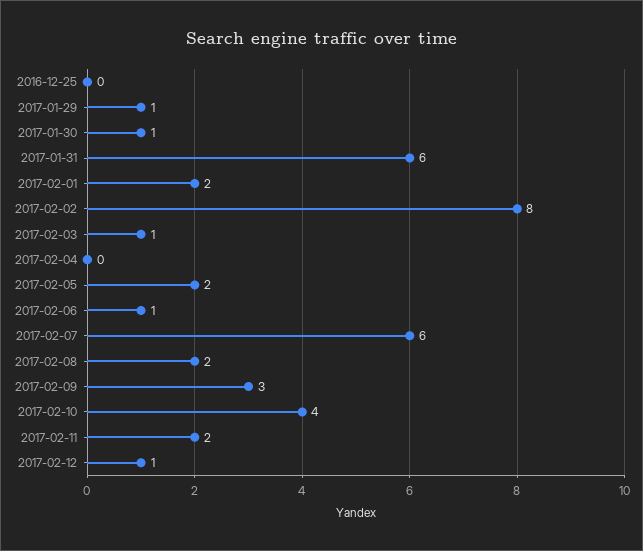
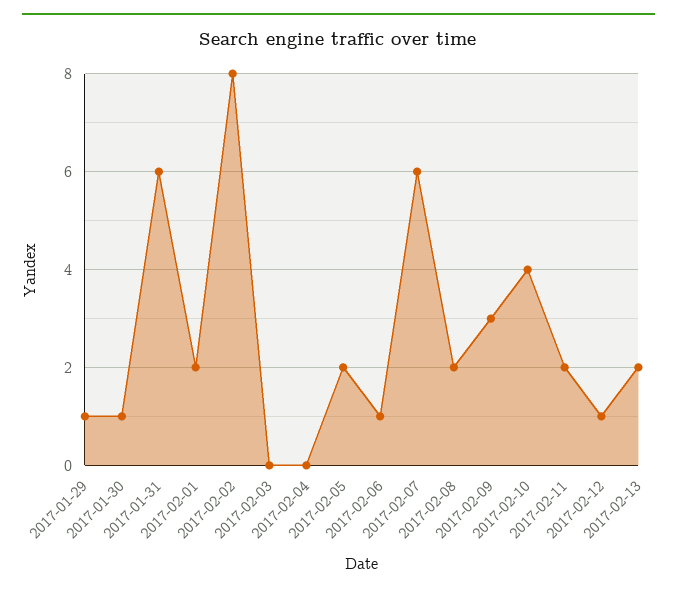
2016-12-25: 0 -> none
2017-02-03: 1 -> 0
2017-02-13: none -> 2

